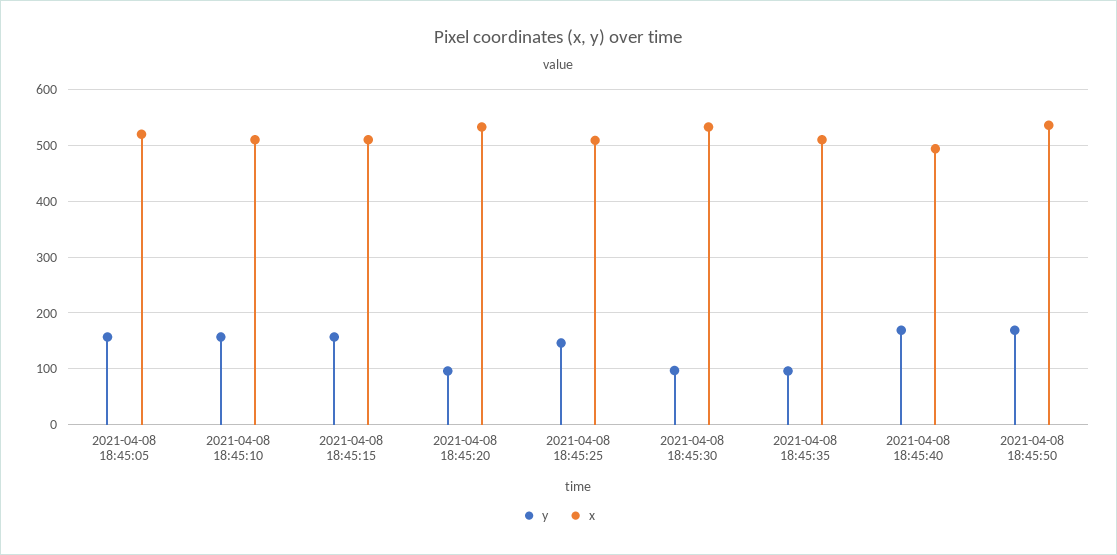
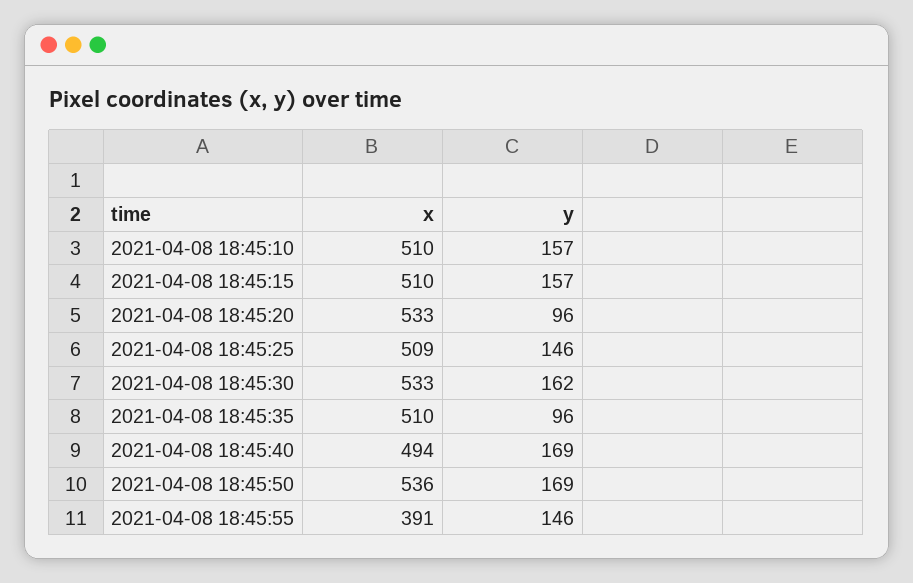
y, 2021-04-08 18:45:05: 160 -> none
x, 2021-04-08 18:45:05: 520 -> none
y, 2021-04-08 18:45:30: 100 -> 162
x, 2021-04-08 18:45:55: none -> 391
y, 2021-04-08 18:45:55: none -> 146

